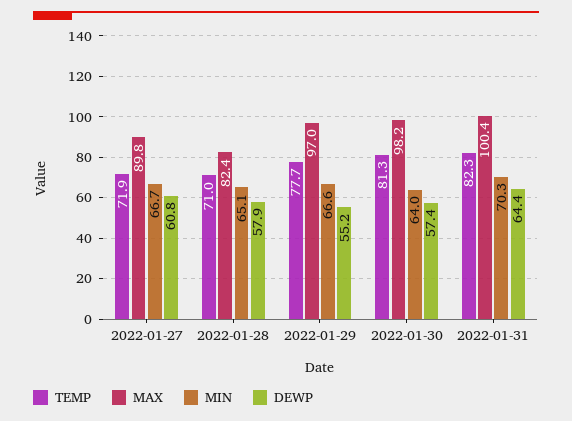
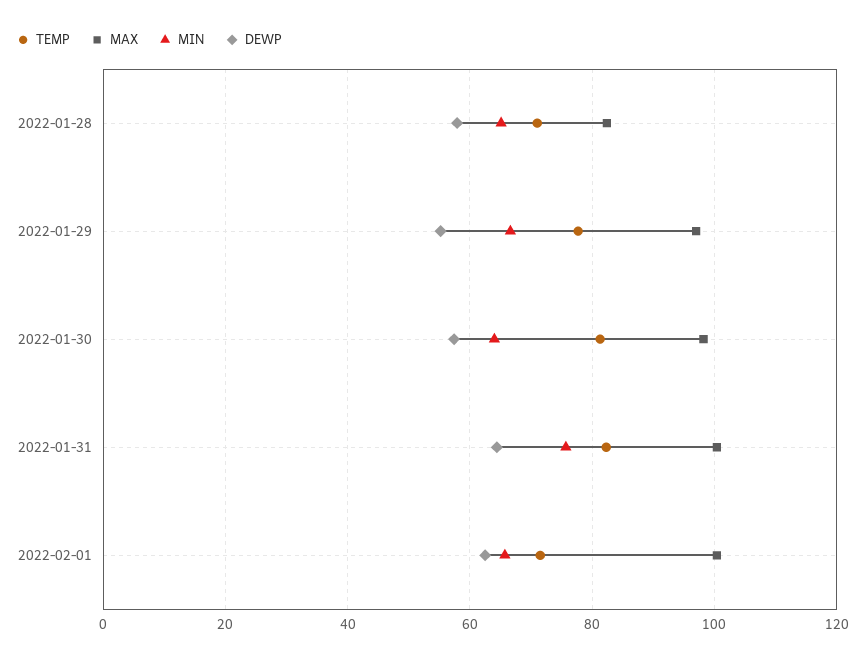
TEMP, 2022-01-27: 71.9 -> none
MAX, 2022-01-27: 89.8 -> none
MIN, 2022-01-27: 66.7 -> none
DEWP, 2022-01-27: 60.8 -> none
MIN, 2022-01-31: 70.3 -> 76
TEMP, 2022-02-01: none -> 72
MAX, 2022-02-01: none -> 100
MIN, 2022-02-01: none -> 66
DEWP, 2022-02-01: none -> 62

